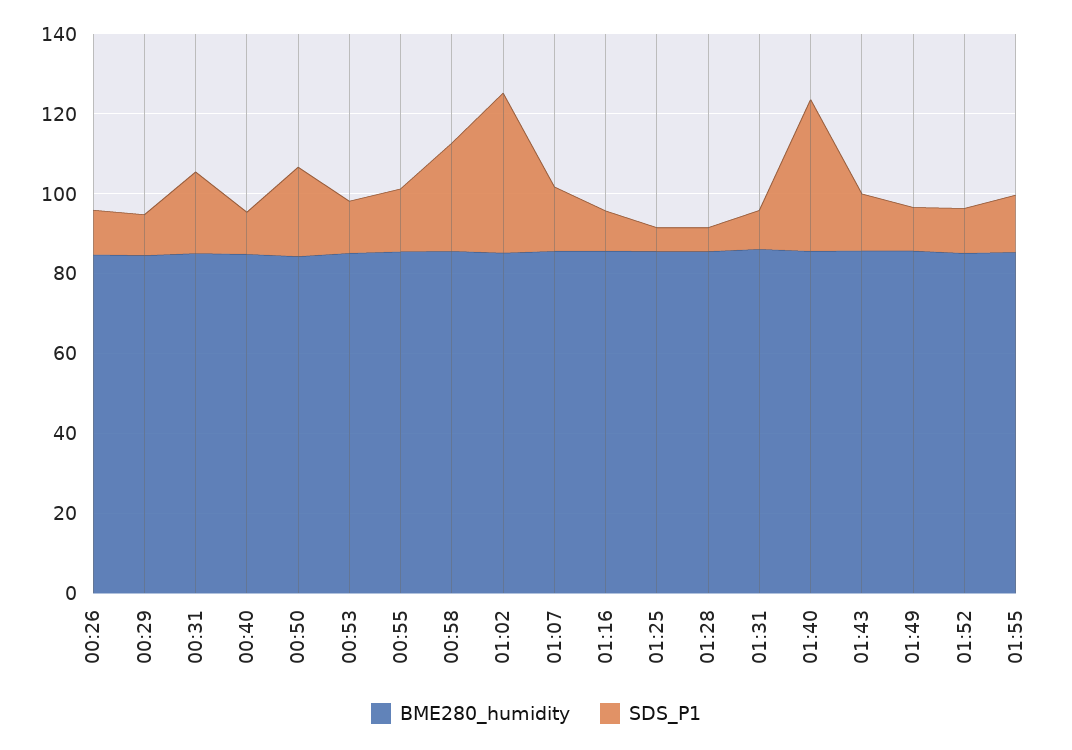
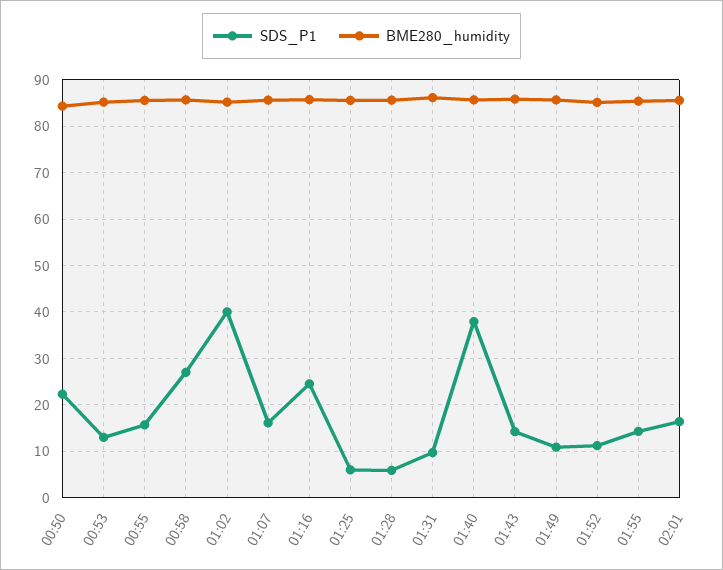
BME280_humidity, 00:26: 85 -> none
SDS_P1, 00:26: 10 -> none
BME280_humidity, 00:29: 85 -> none
SDS_P1, 00:29: 10 -> none
BME280_humidity, 00:31: 85 -> none
SDS_P1, 00:31: 20 -> none
BME280_humidity, 00:40: 85 -> none
SDS_P1, 00:40: 10 -> none
SDS_P1, 01:16: 10 -> 24
SDS_P1, 02:01: none -> 16
BME280_humidity, 02:01: none -> 86

